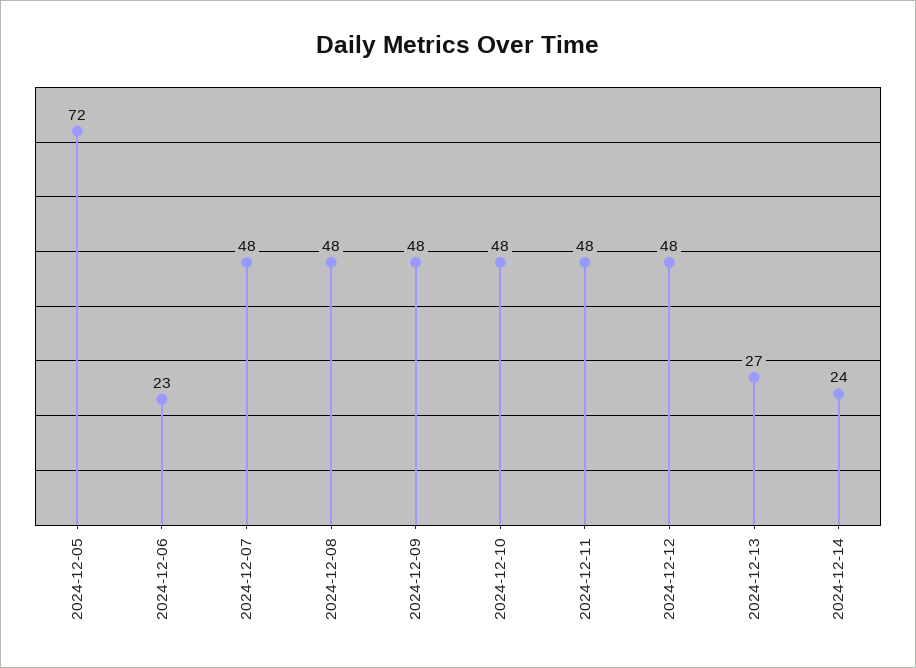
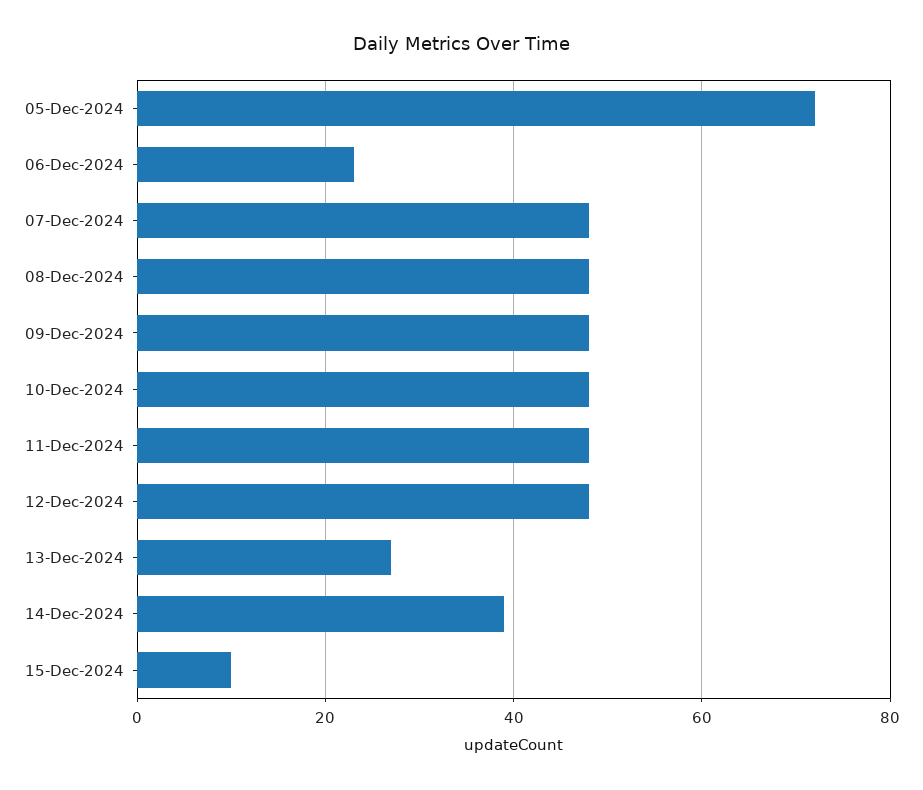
2024-12-14: 24 -> 40
15-Dec-2024: none -> 10

